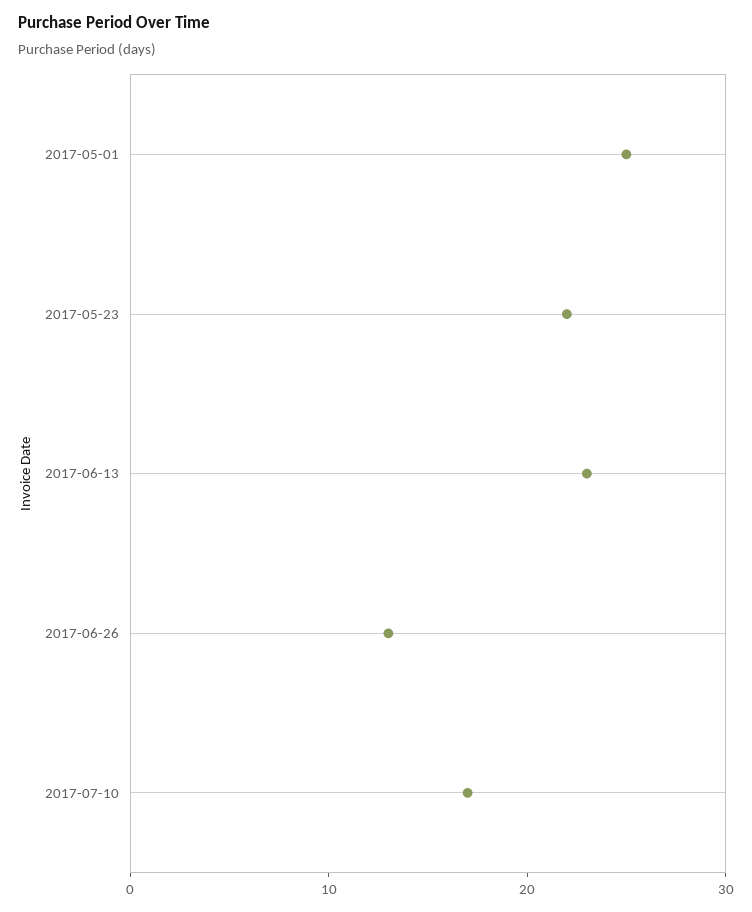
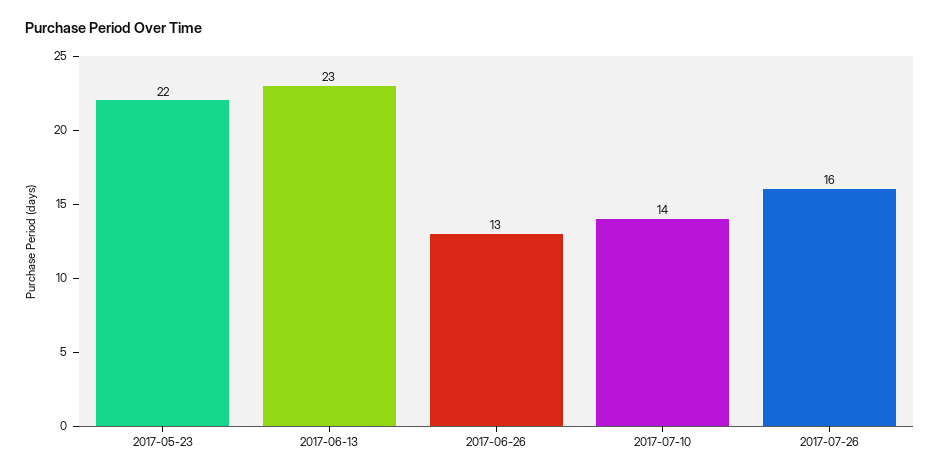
2017-05-01: 25 -> none
2017-07-10: 17 -> 14
2017-07-26: none -> 16

